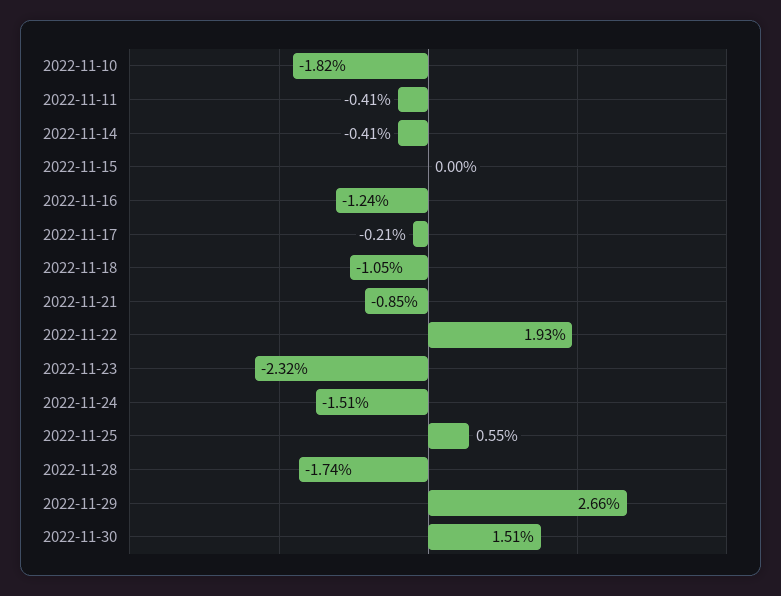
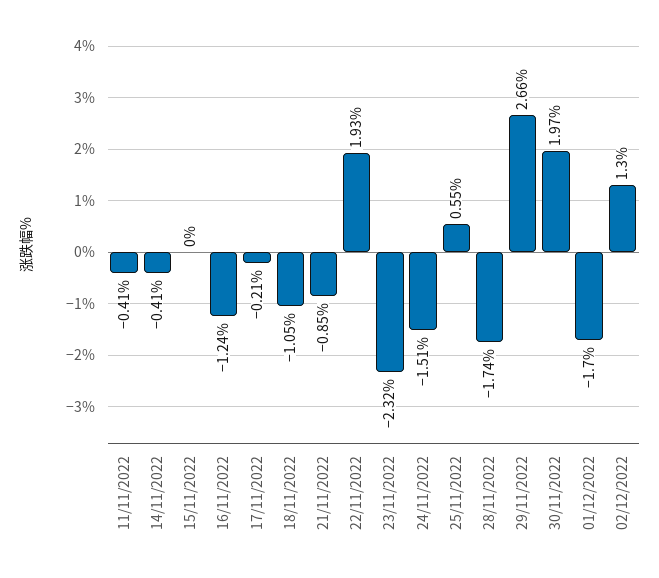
2022-11-10: -1.82 -> none
2022-11-30: 1.51 -> 1.97
01/12/2022: none -> -1.7
02/12/2022: none -> 1.3

